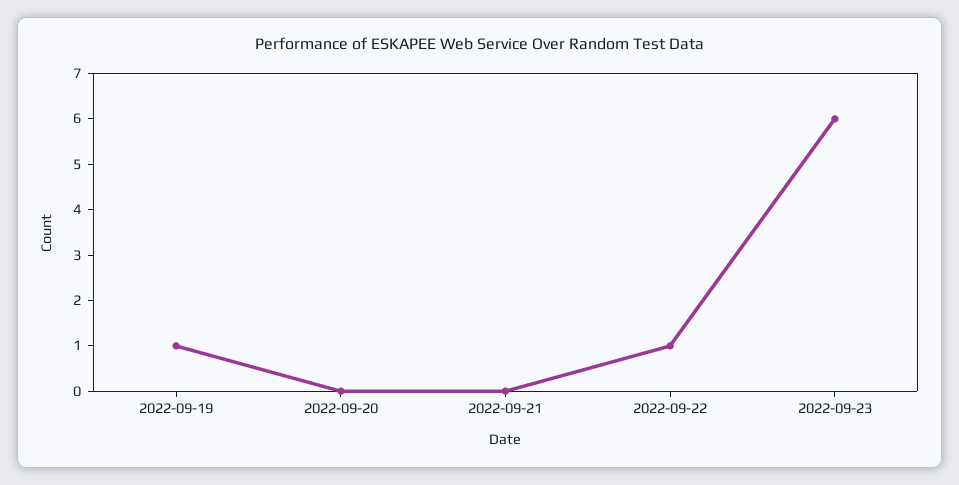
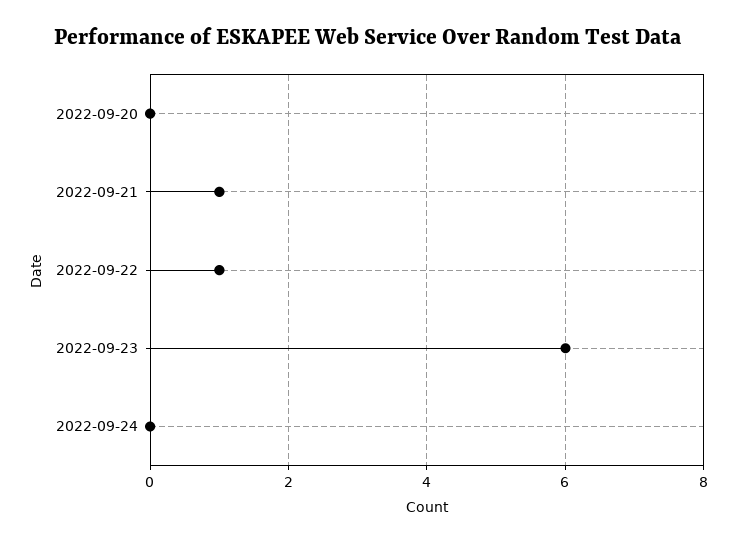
2022-09-19: 1 -> none
2022-09-21: 0 -> 1
2022-09-24: none -> 0

